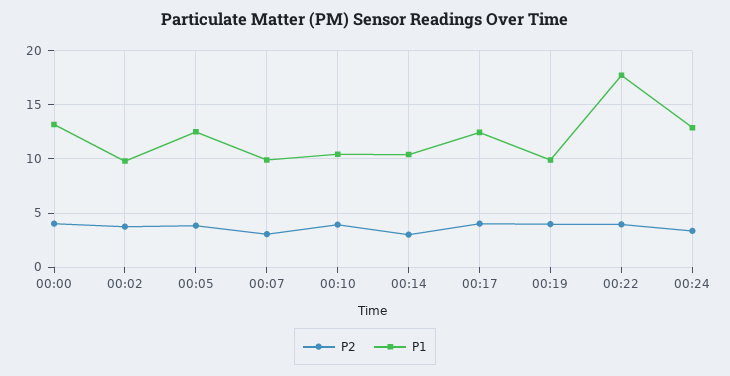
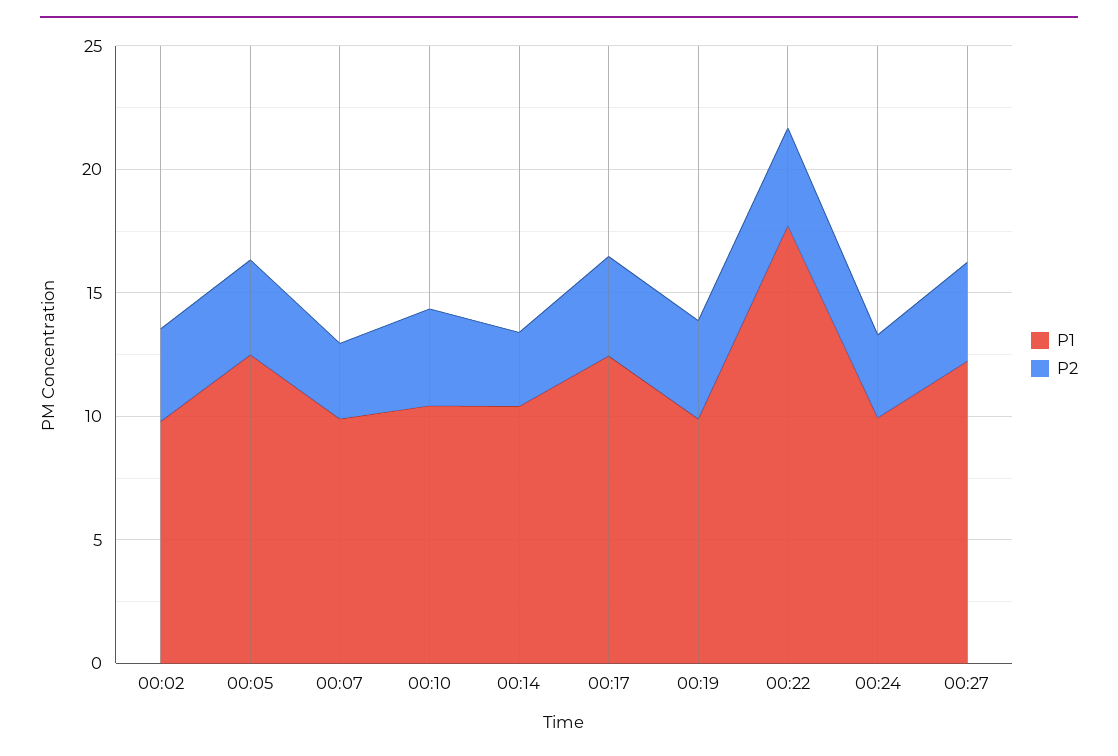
P2, 00:00: 4 -> none
P1, 00:00: 13 -> none
P1, 00:24: 13 -> 10
P1, 00:27: none -> 12
P2, 00:27: none -> 4

